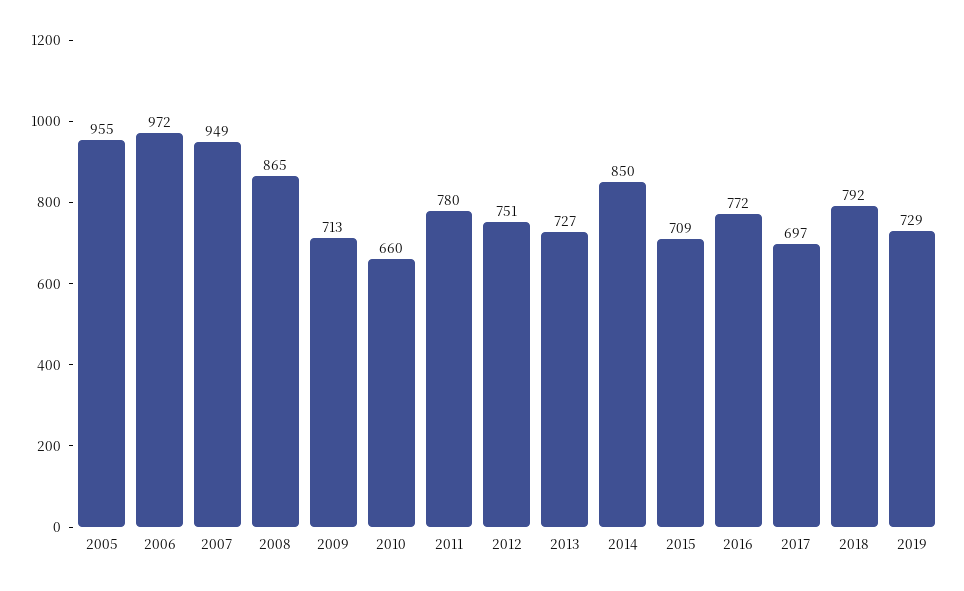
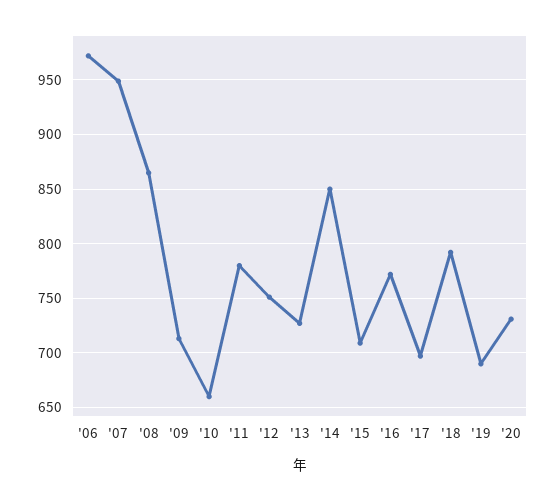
2005: 955 -> none
2019: 729 -> 690
'20: none -> 730

